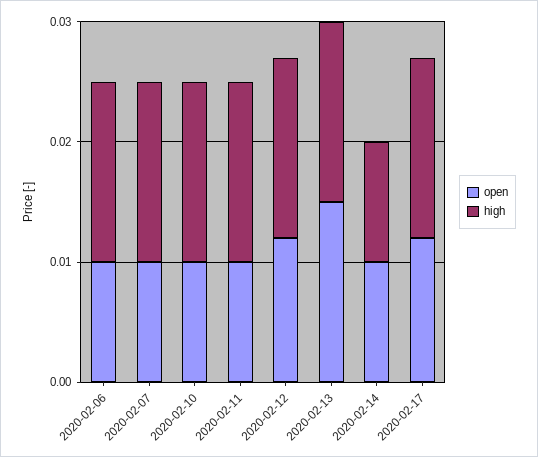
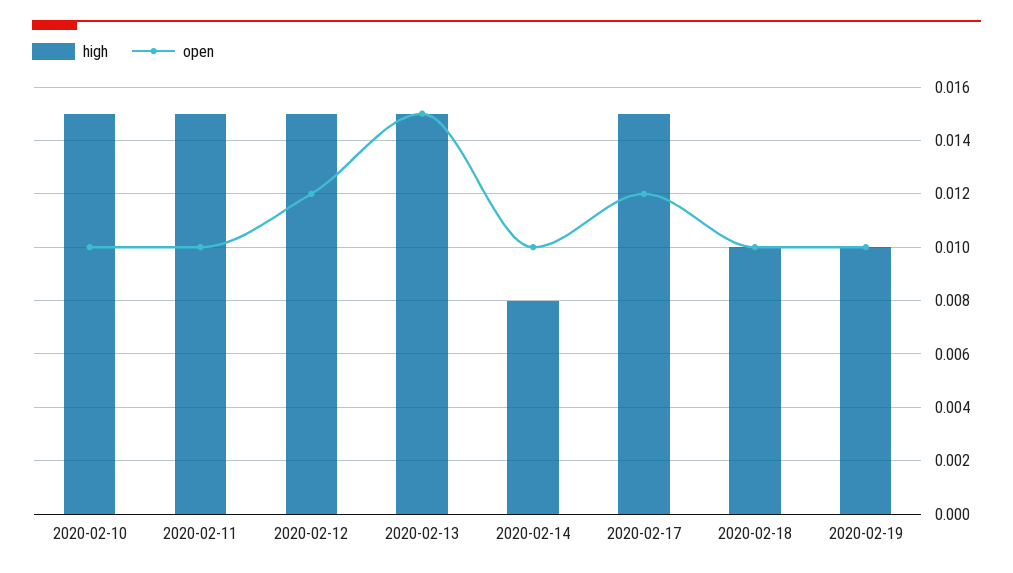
open, 2020-02-06: 0.01 -> none
high, 2020-02-06: 0.015 -> none
open, 2020-02-07: 0.01 -> none
high, 2020-02-07: 0.015 -> none
high, 2020-02-14: 0.01 -> 0.008
high, 2020-02-18: none -> 0.01
open, 2020-02-18: none -> 0.01
high, 2020-02-19: none -> 0.01
open, 2020-02-19: none -> 0.01

